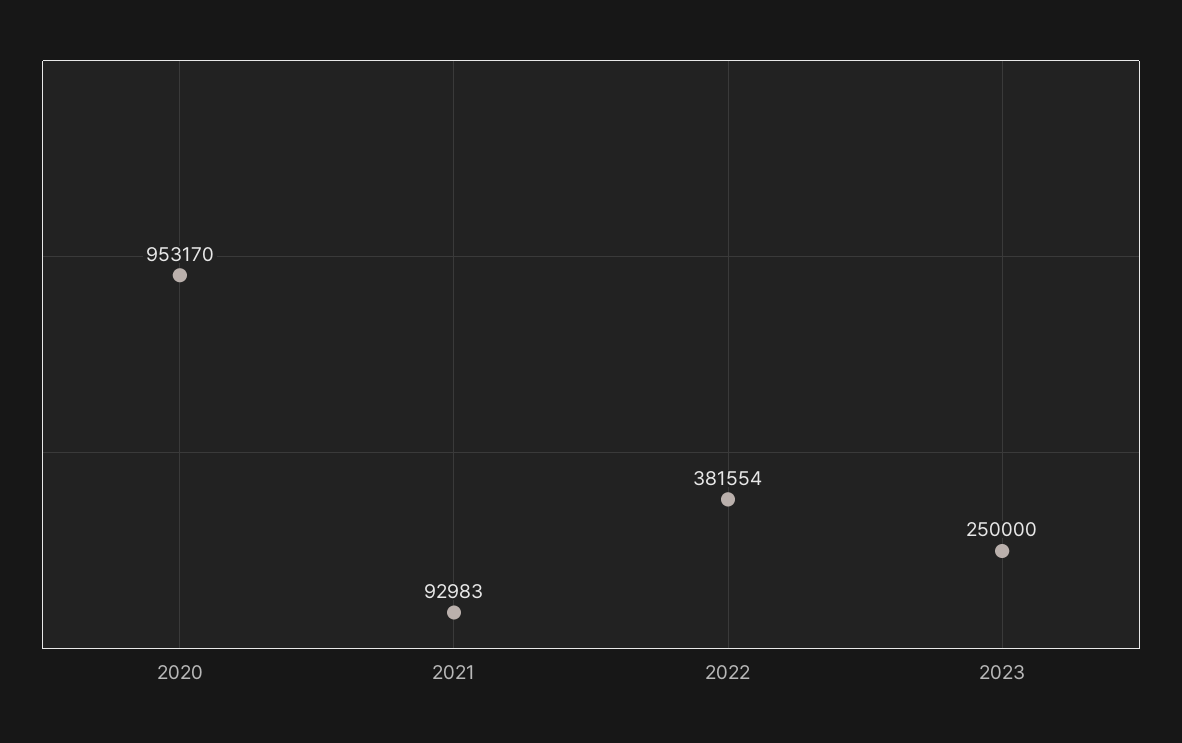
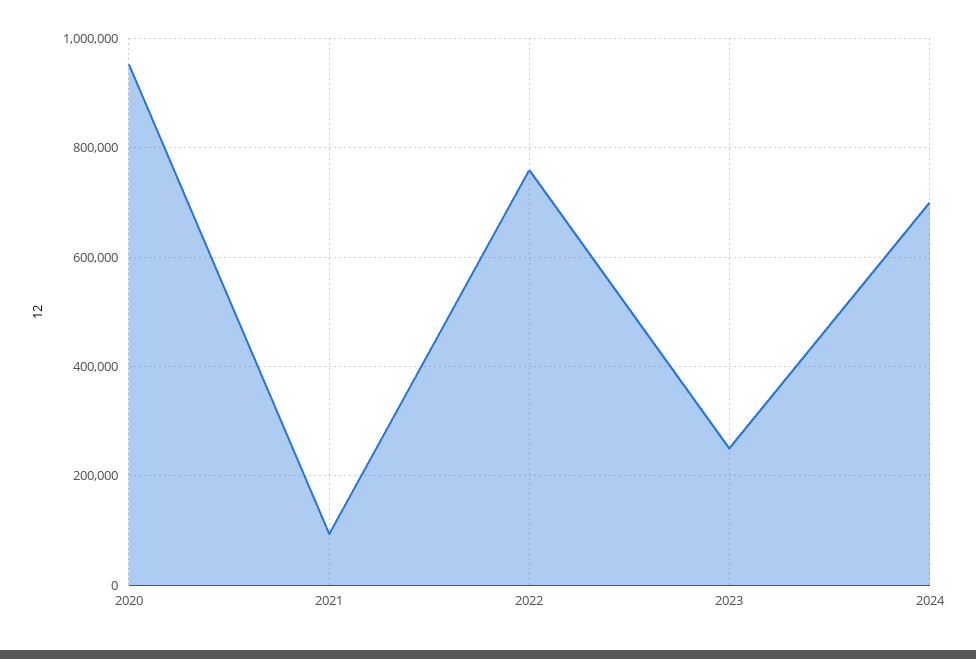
2022: 381554 -> 760000
2024: none -> 700000

